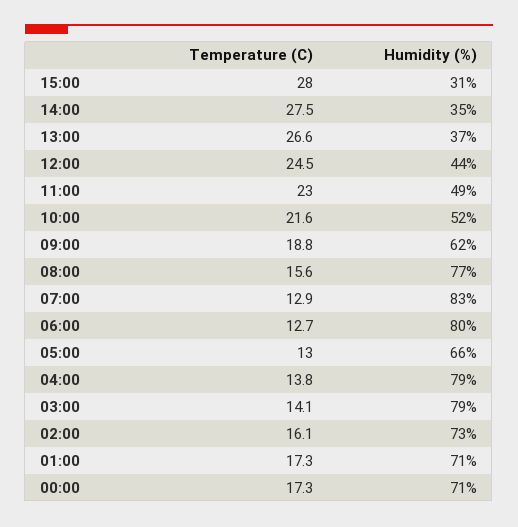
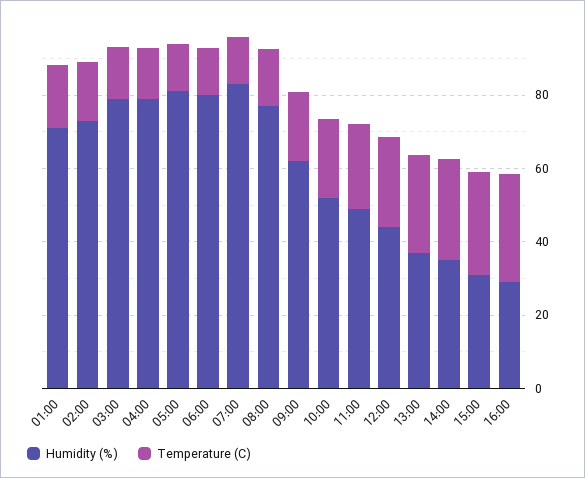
Humidity (%), 05:00: 66 -> 80
Temperature (C), 00:00: 17.3 -> none
Humidity (%), 00:00: 71 -> none
Humidity (%), 16:00: none -> 30
Temperature (C), 16:00: none -> 30

